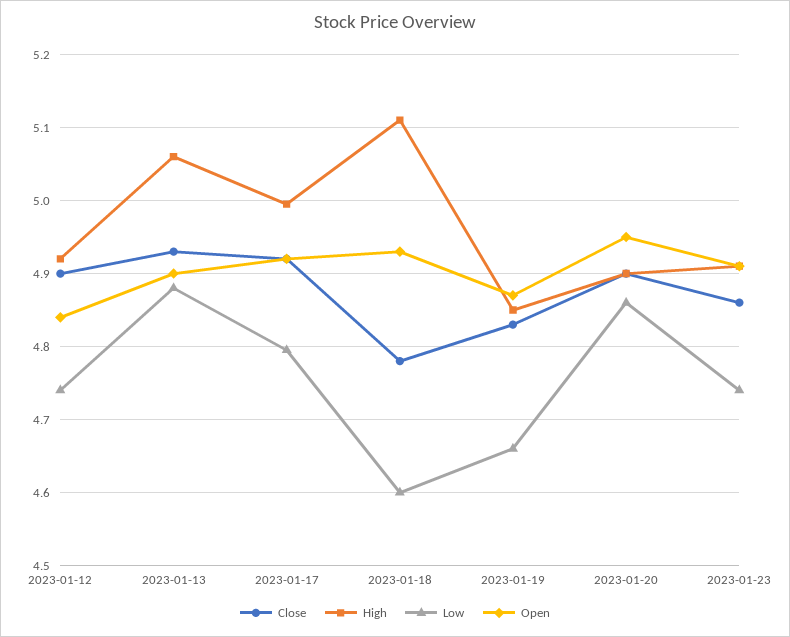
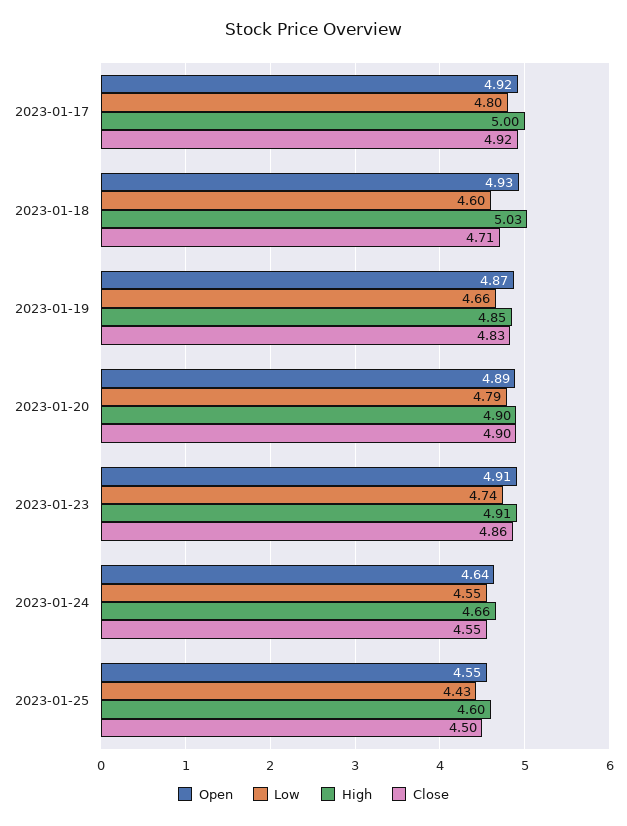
Close, 2023-01-12: 4.9 -> none
High, 2023-01-12: 4.92 -> none
Low, 2023-01-12: 4.74 -> none
Open, 2023-01-12: 4.84 -> none
Close, 2023-01-13: 4.93 -> none
High, 2023-01-13: 5.06 -> none
Low, 2023-01-13: 4.88 -> none
Open, 2023-01-13: 4.9 -> none
Close, 2023-01-18: 4.78 -> 4.71
High, 2023-01-18: 5.11 -> 5.03
Low, 2023-01-20: 4.86 -> 4.79
Open, 2023-01-20: 4.95 -> 4.89
Open, 2023-01-24: none -> 4.64
Low, 2023-01-24: none -> 4.55
High, 2023-01-24: none -> 4.66
Close, 2023-01-24: none -> 4.55
Open, 2023-01-25: none -> 4.55
Low, 2023-01-25: none -> 4.43
High, 2023-01-25: none -> 4.6
Close, 2023-01-25: none -> 4.5

